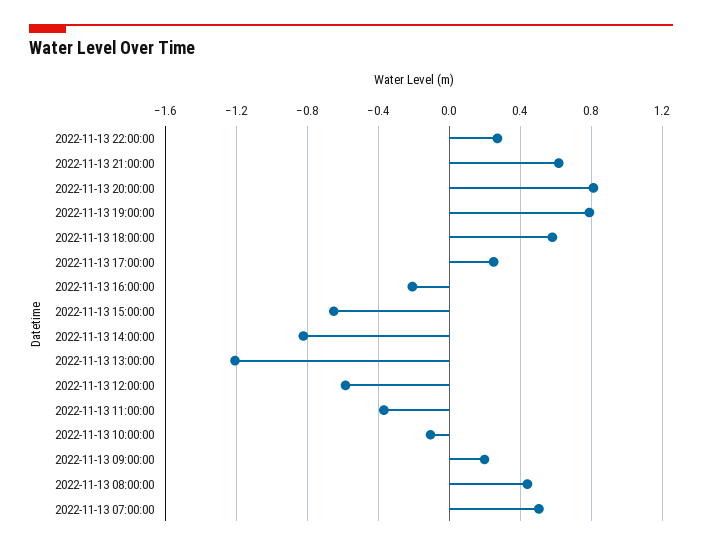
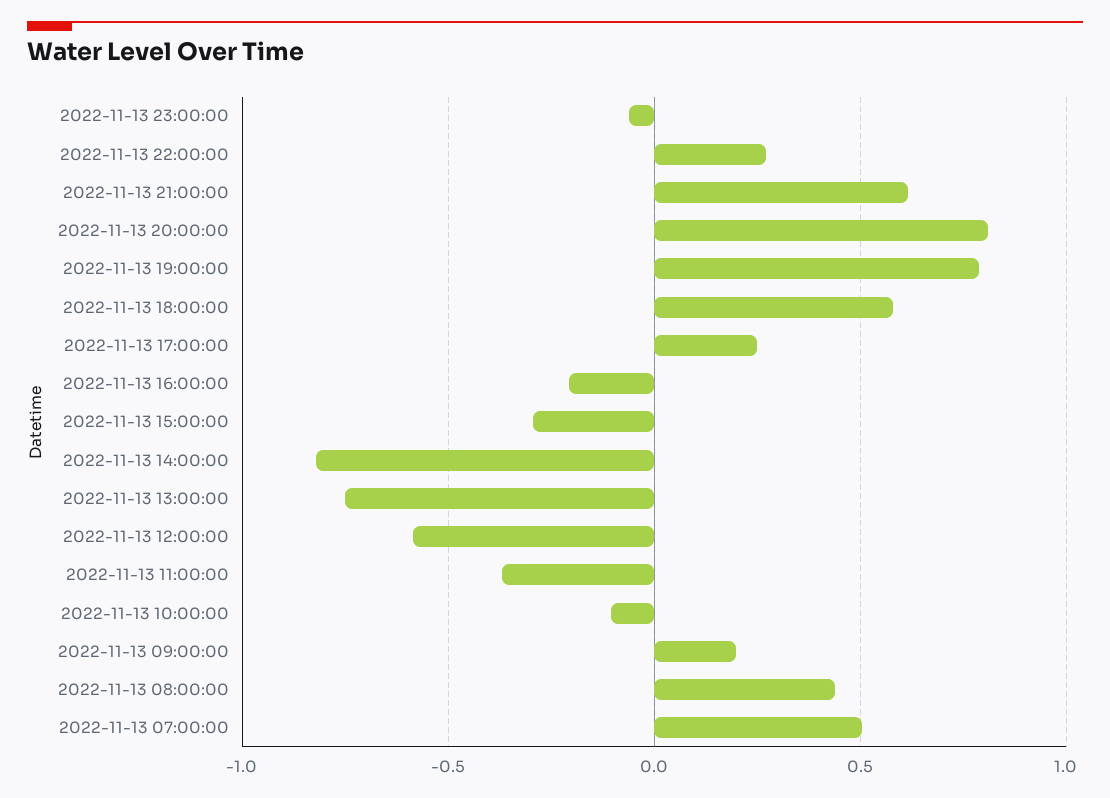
2022-11-13 15:00:00: -0.65 -> -0.3
2022-11-13 13:00:00: -1.2 -> -0.75
2022-11-13 23:00:00: none -> -0.05

